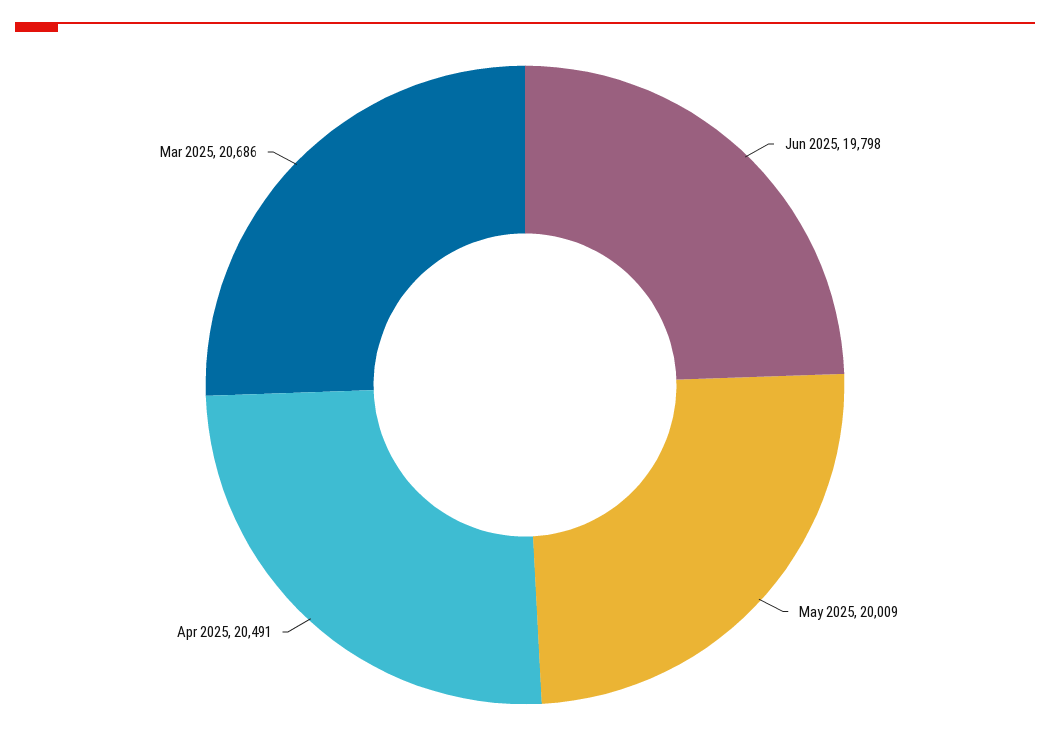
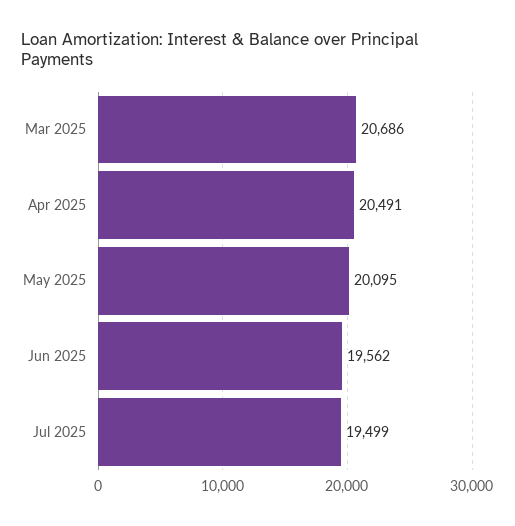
Jun 2025: 19798 -> 19562
May 2025: 20009 -> 20095
Jul 2025: none -> 19499

